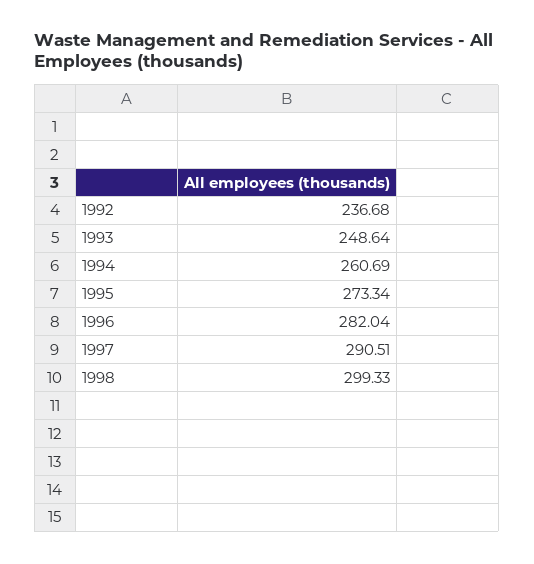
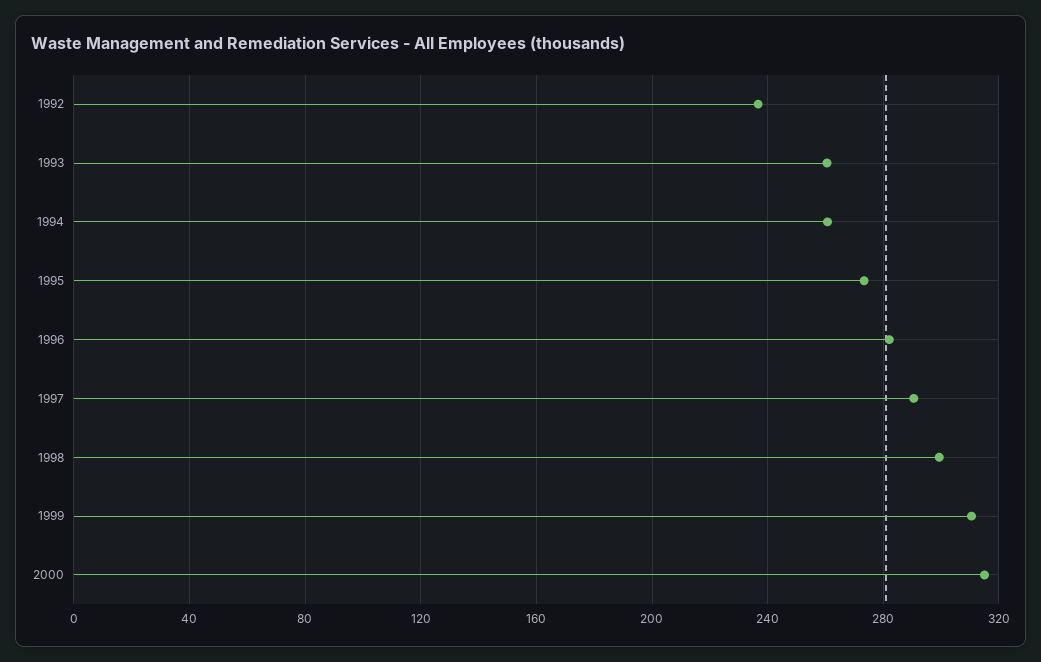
1993: 248.64 -> 260
1999: none -> 310
2000: none -> 315

